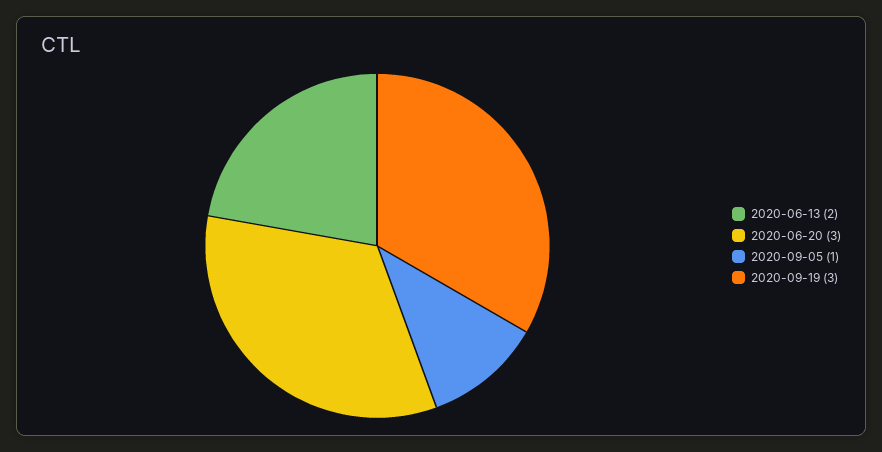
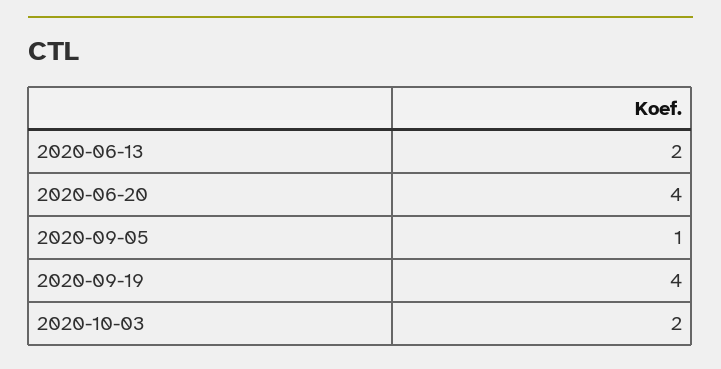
2020-06-20: 3 -> 4
2020-09-19: 3 -> 4
2020-10-03: none -> 2

